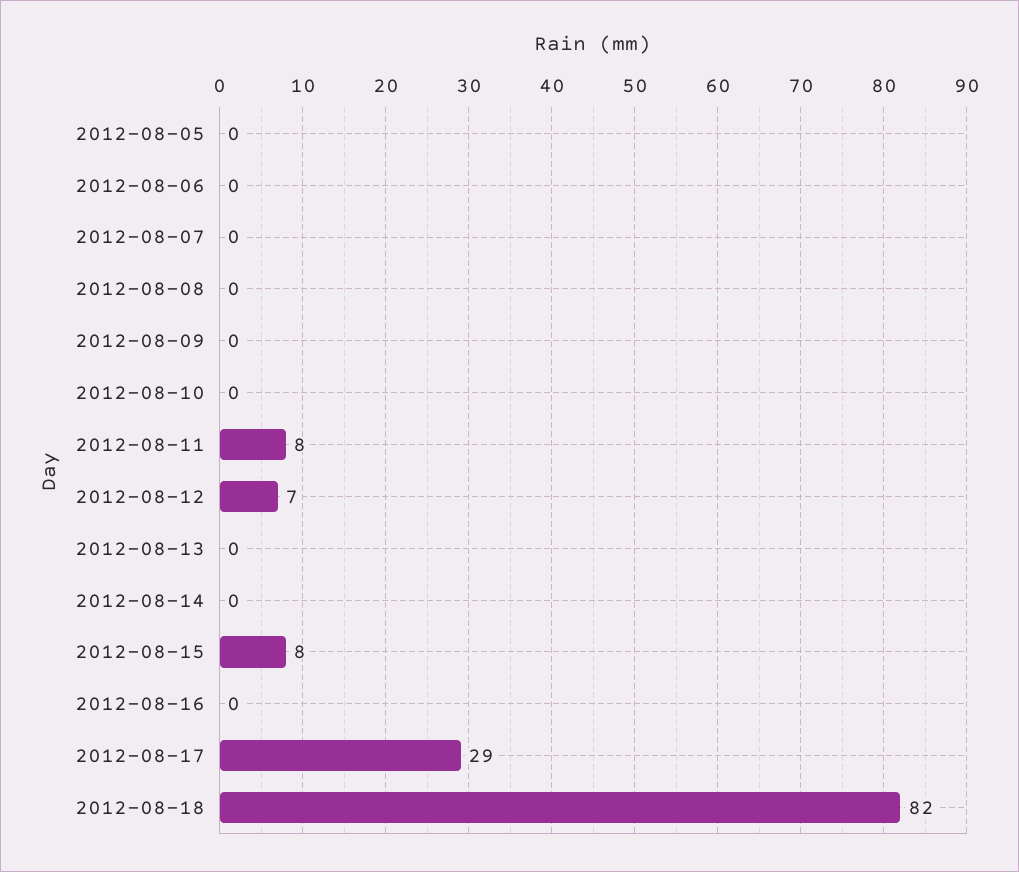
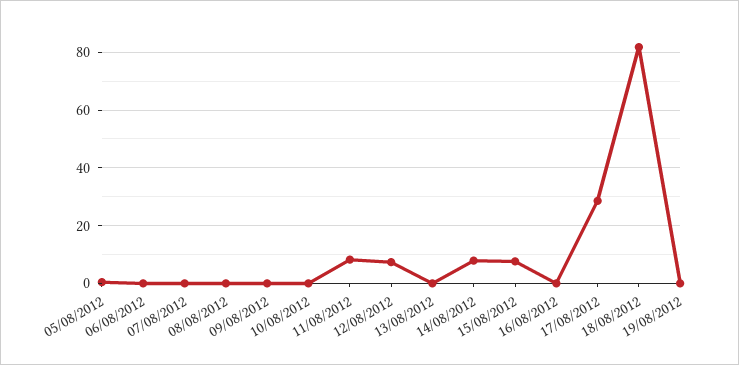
2012-08-14: 0 -> 7.5
19/08/2012: none -> 0

